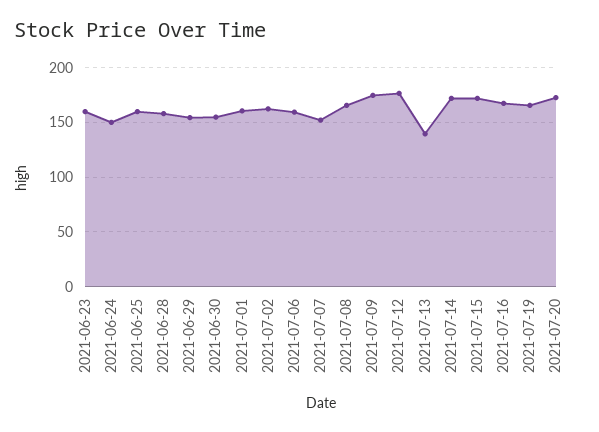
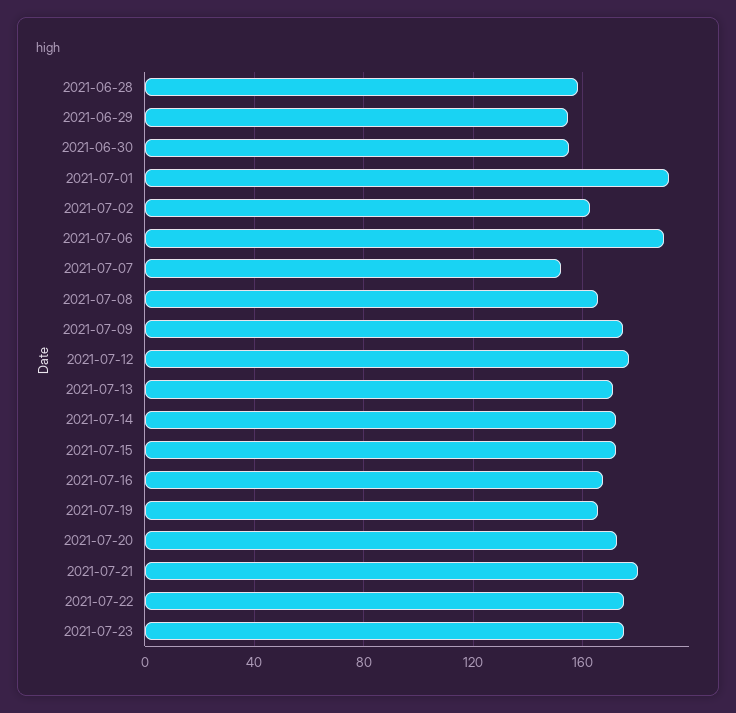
2021-06-23: 160 -> none
2021-06-24: 150 -> none
2021-06-25: 160 -> none
2021-07-01: 160 -> 190
2021-07-06: 160 -> 190
2021-07-13: 140 -> 170
2021-07-21: none -> 180
2021-07-22: none -> 175
2021-07-23: none -> 175

